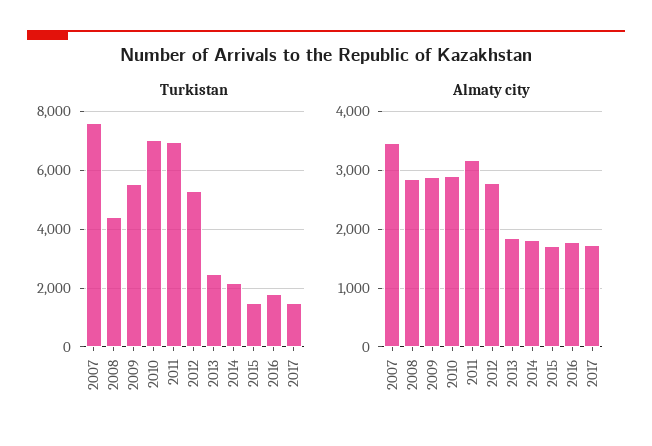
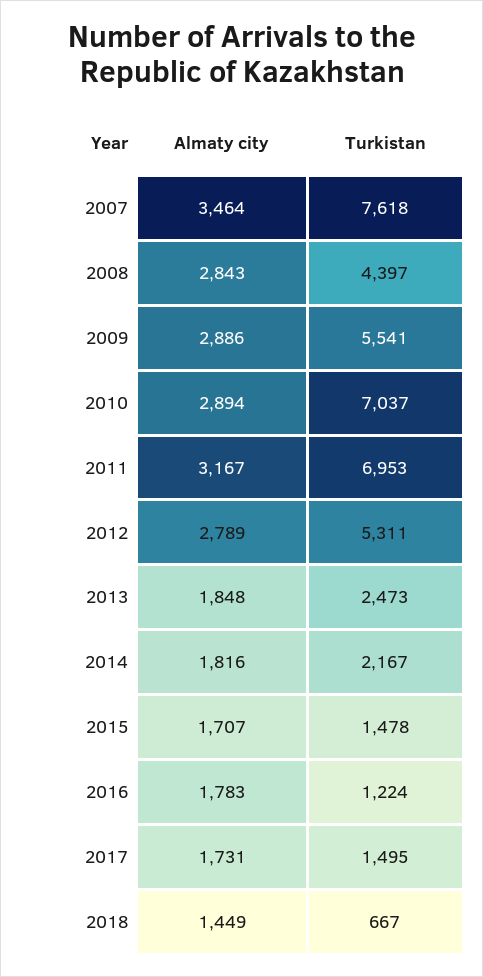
Turkistan, 2016: 1750 -> 1224
Almaty city, 2018: none -> 1449
Turkistan, 2018: none -> 667

